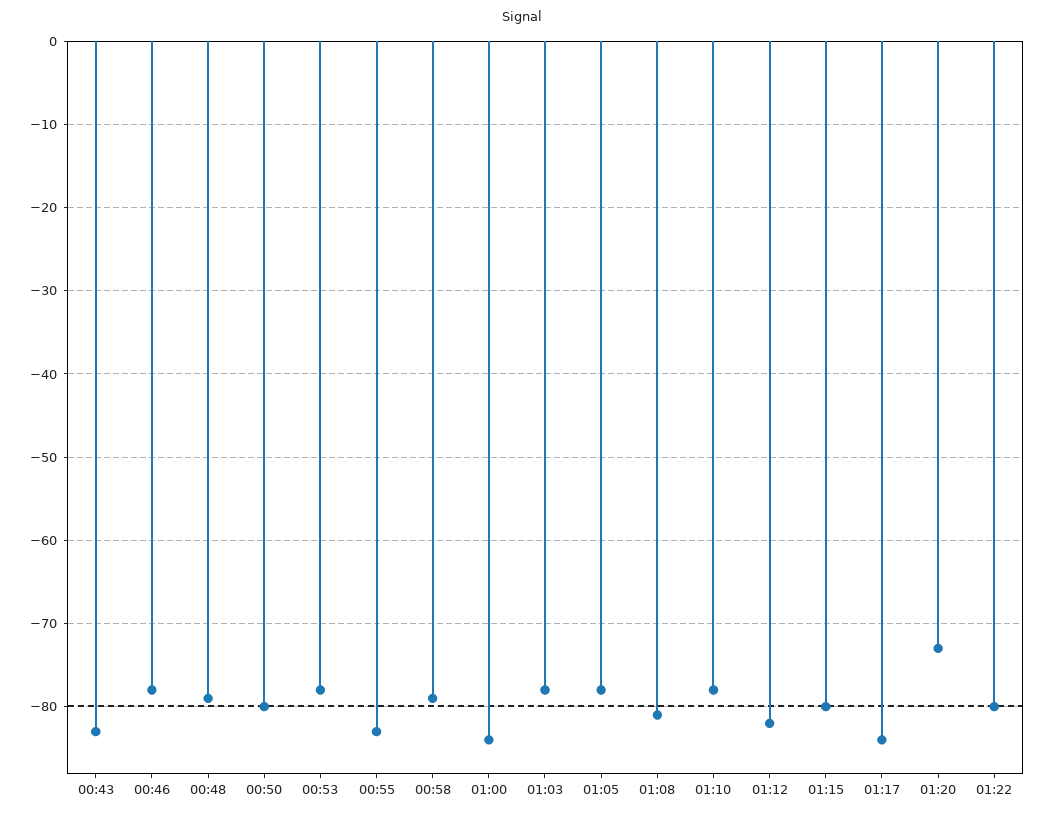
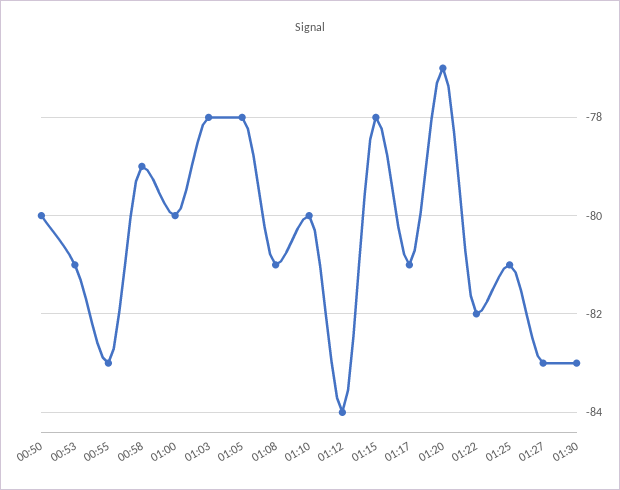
00:43: -83 -> none
00:46: -78 -> none
00:48: -79 -> none
00:53: -78 -> -81
01:00: -84 -> -80
01:10: -78 -> -80
01:12: -82 -> -84
01:15: -80 -> -78
01:17: -84 -> -81
01:20: -73 -> -77
01:22: -80 -> -82
01:25: none -> -81
01:27: none -> -83
01:30: none -> -83

